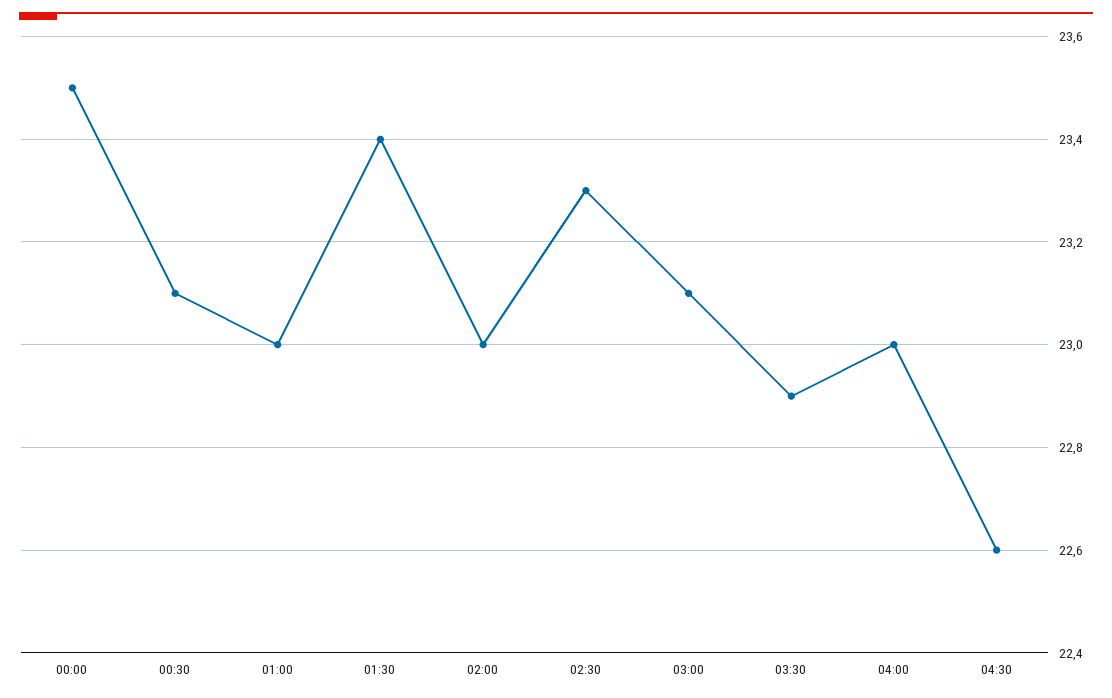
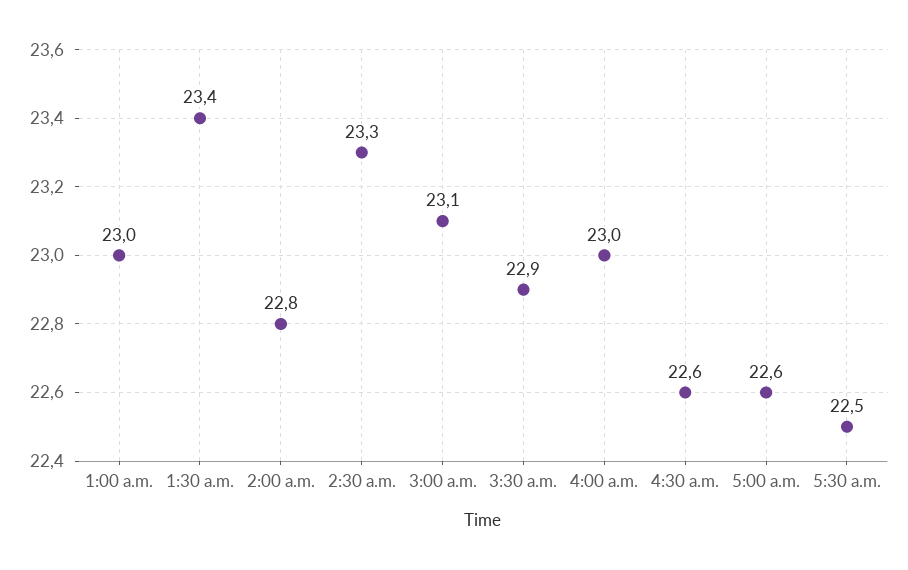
00:00: 23.5 -> none
00:30: 23.1 -> none
02:00: 23 -> 22.8
5:00 a.m.: none -> 22.6
5:30 a.m.: none -> 22.5

